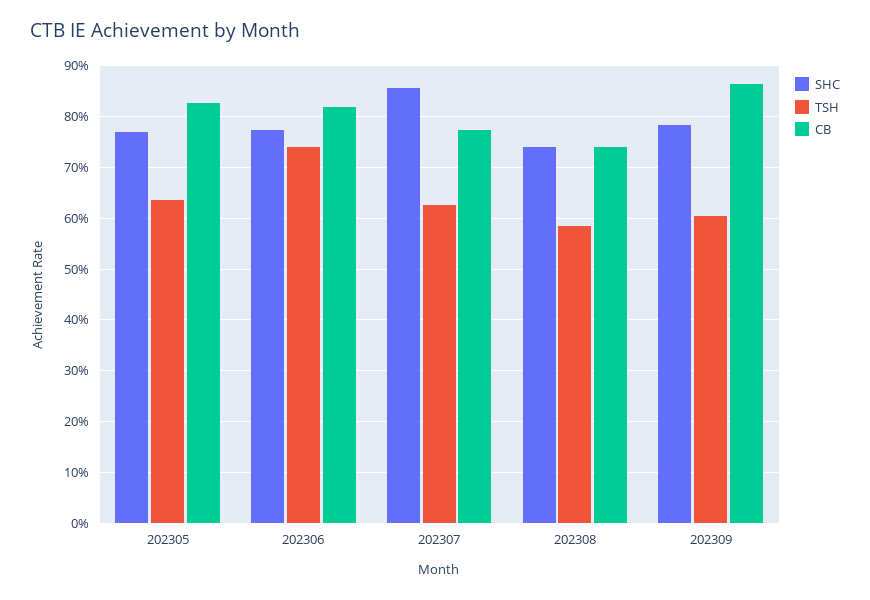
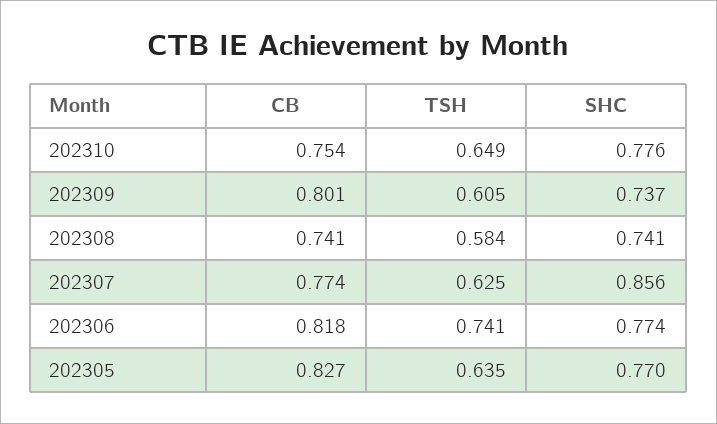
SHC, 202309: 0.78 -> 0.737
CB, 202309: 0.86 -> 0.801
CB, 202310: none -> 0.754
TSH, 202310: none -> 0.649
SHC, 202310: none -> 0.776

